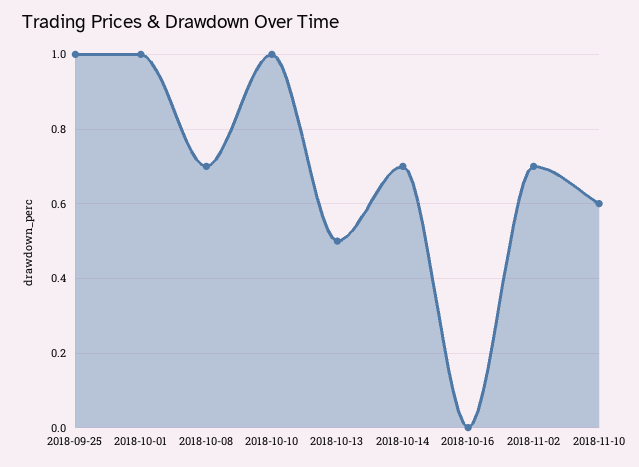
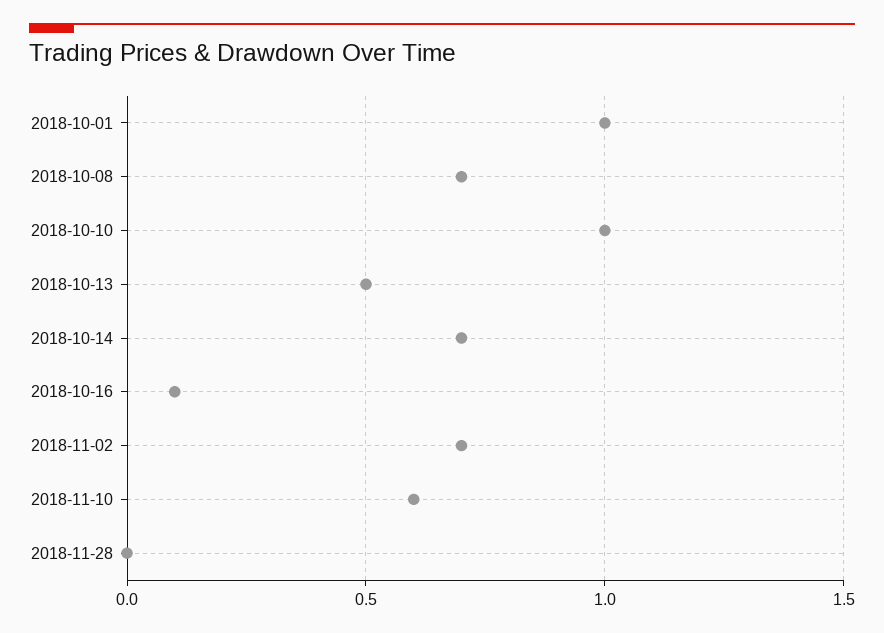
2018-09-25: 1 -> none
2018-10-16: 0 -> 0.1
2018-11-28: none -> 0

